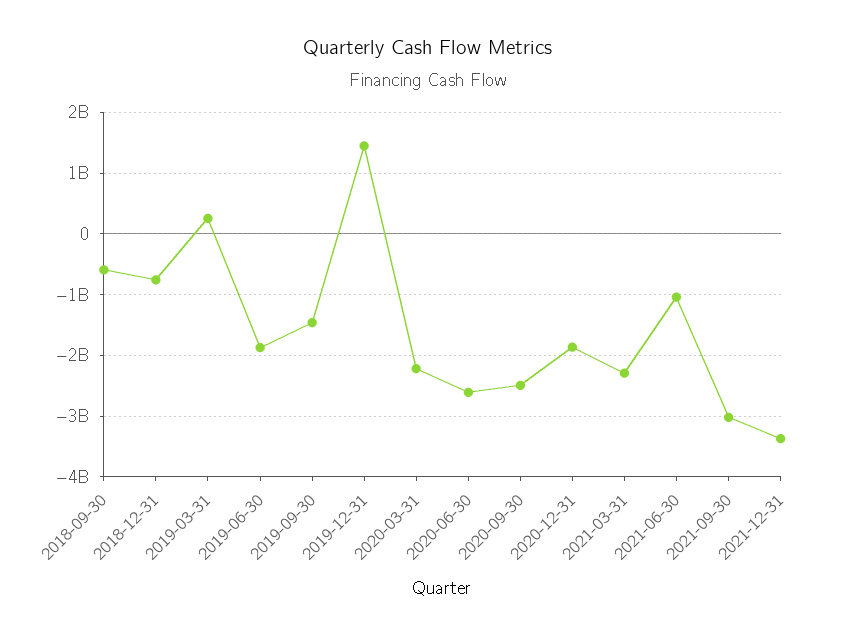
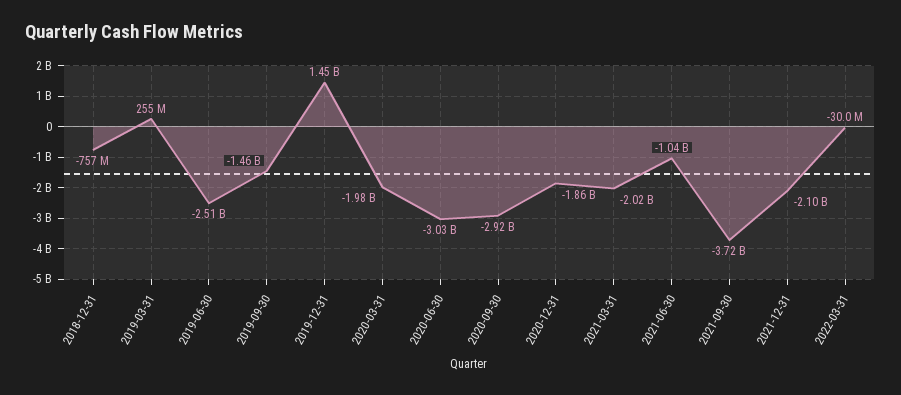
2018-09-30: -600000000 -> none
2019-06-30: -1900000000 -> -2510000000
2020-03-31: -2200000000 -> -1980000000
2020-06-30: -2600000000 -> -3030000000
2020-09-30: -2500000000 -> -2920000000
2021-03-31: -2300000000 -> -2020000000
2021-09-30: -3000000000 -> -3720000000
2021-12-31: -3400000000 -> -2100000000
2022-03-31: none -> -30000000

